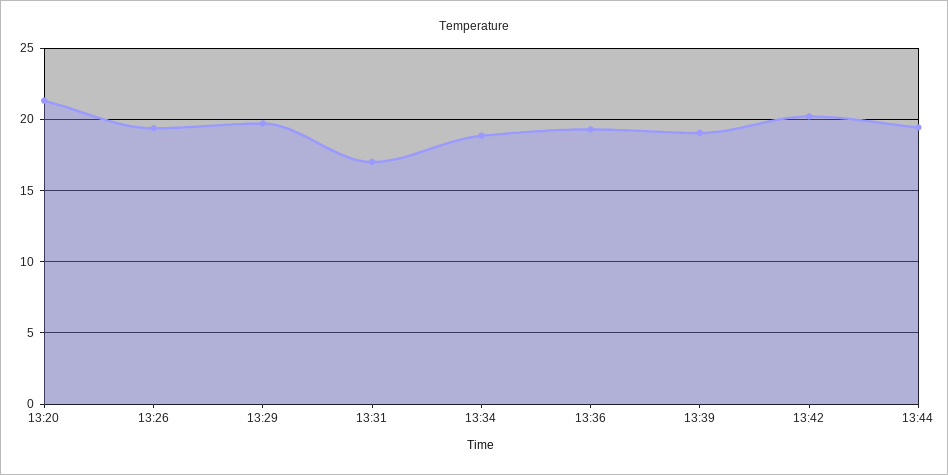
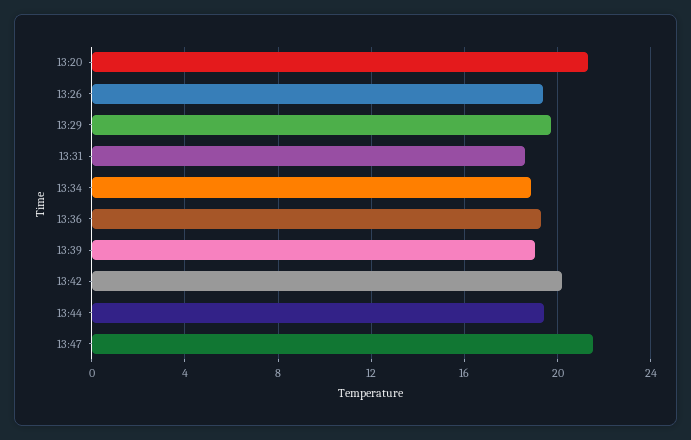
13:31: 17 -> 18.5
13:47: none -> 21.5

